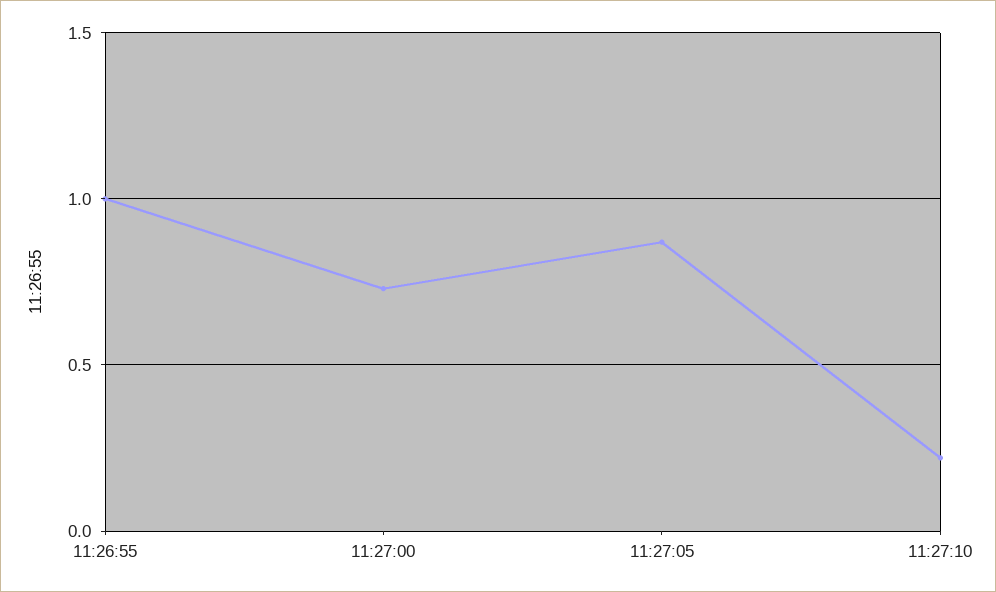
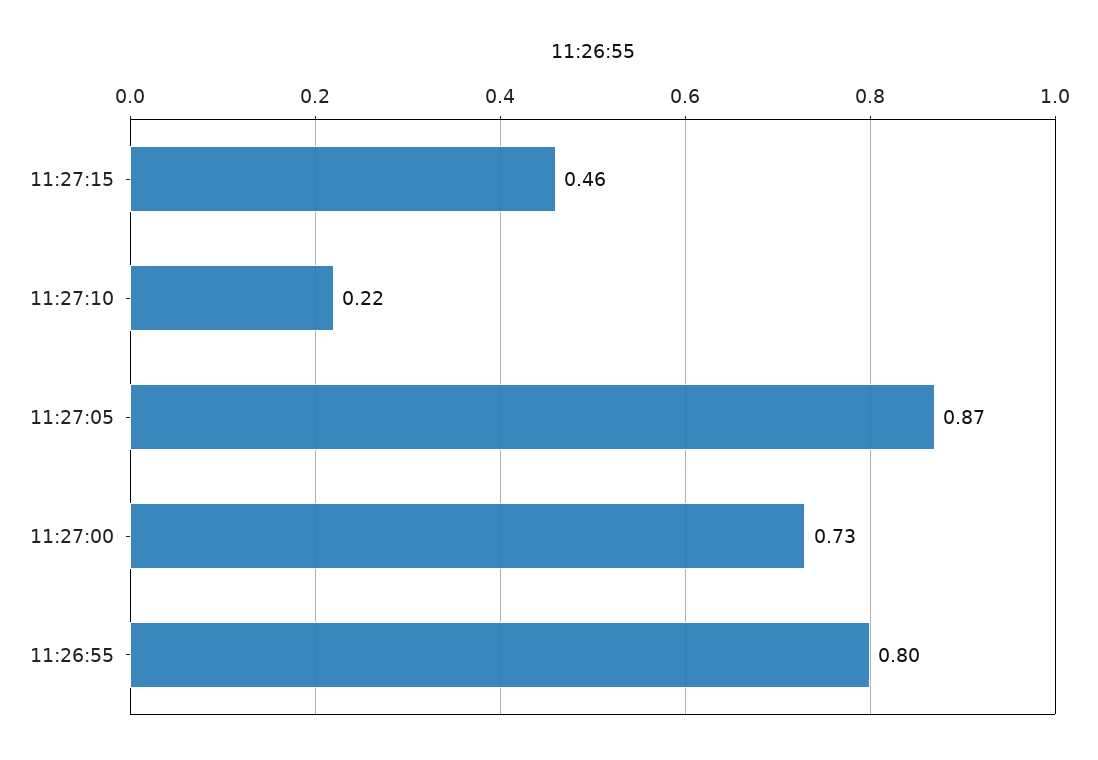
11:26:55: 1 -> 0.8
11:27:15: none -> 0.46

